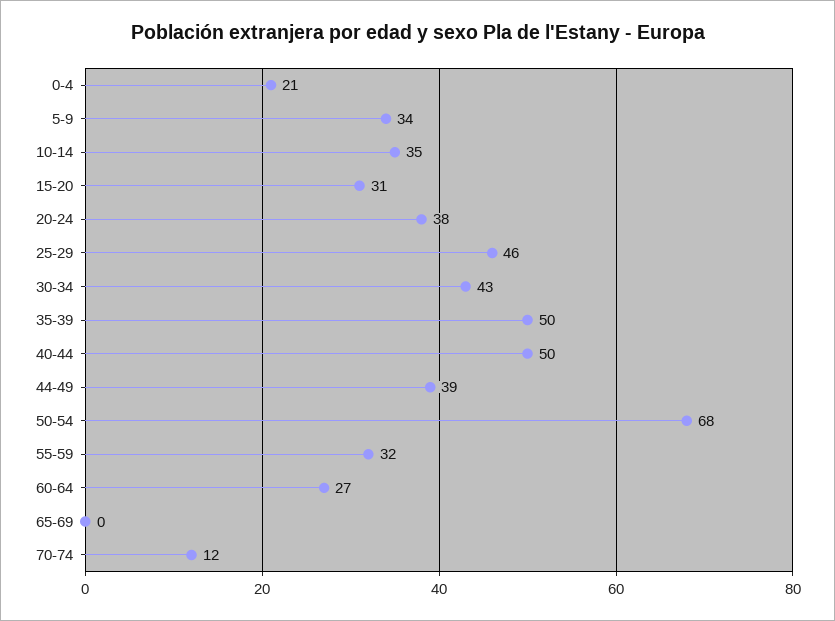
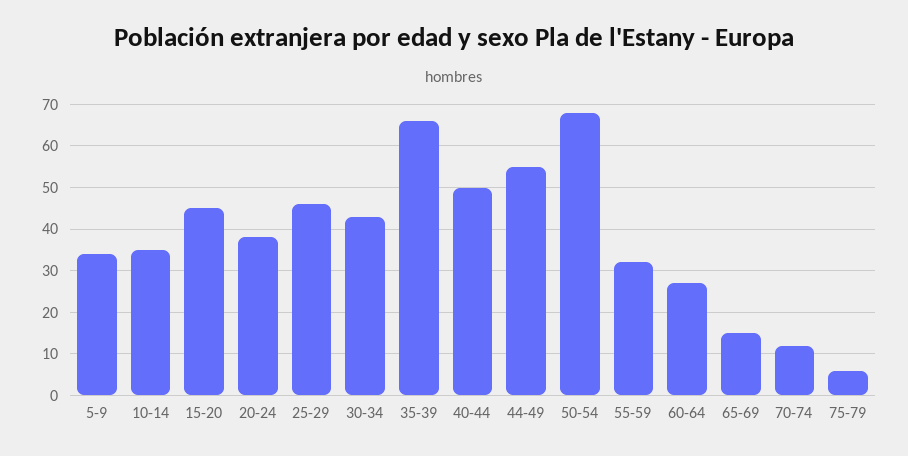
0-4: 21 -> none
15-20: 31 -> 45
35-39: 50 -> 65
44-49: 39 -> 55
65-69: 0 -> 15
75-79: none -> 5

